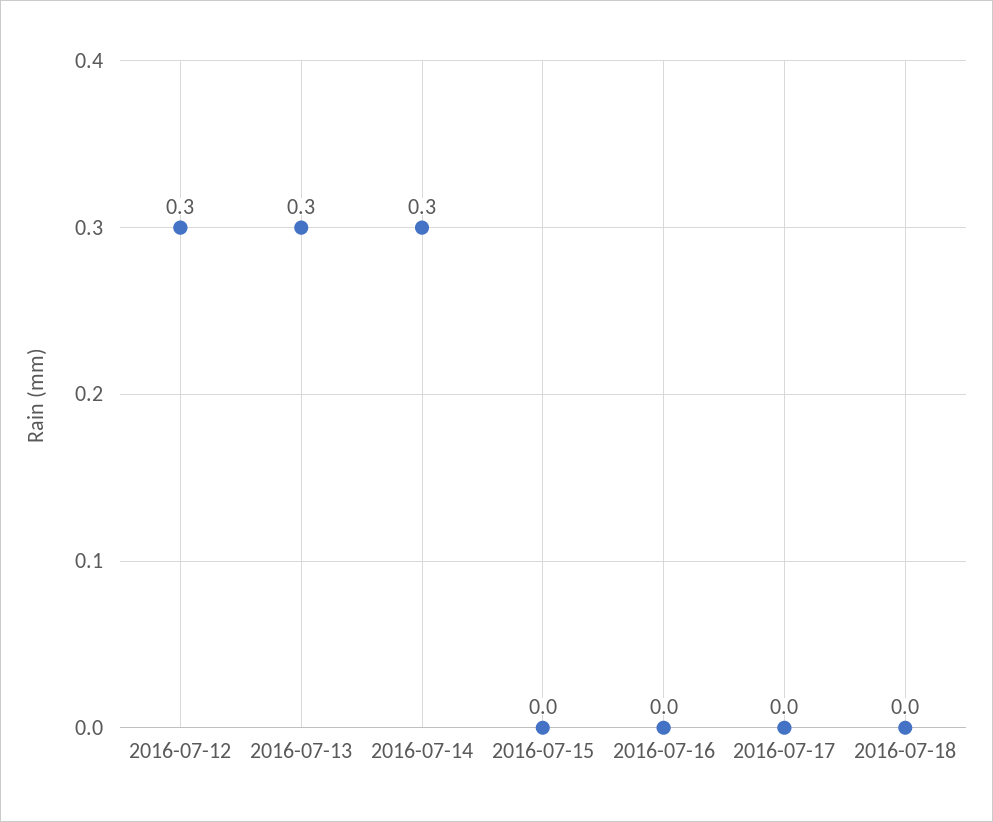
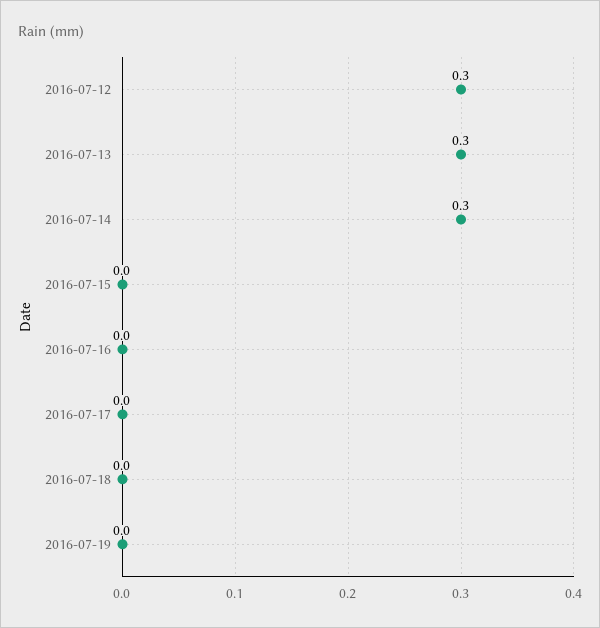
2016-07-19: none -> 0

